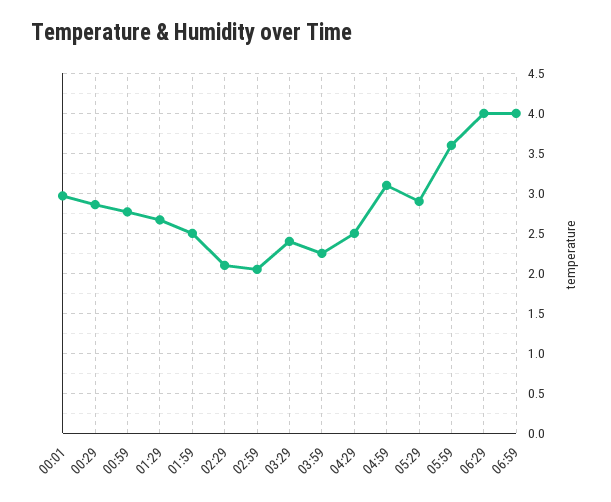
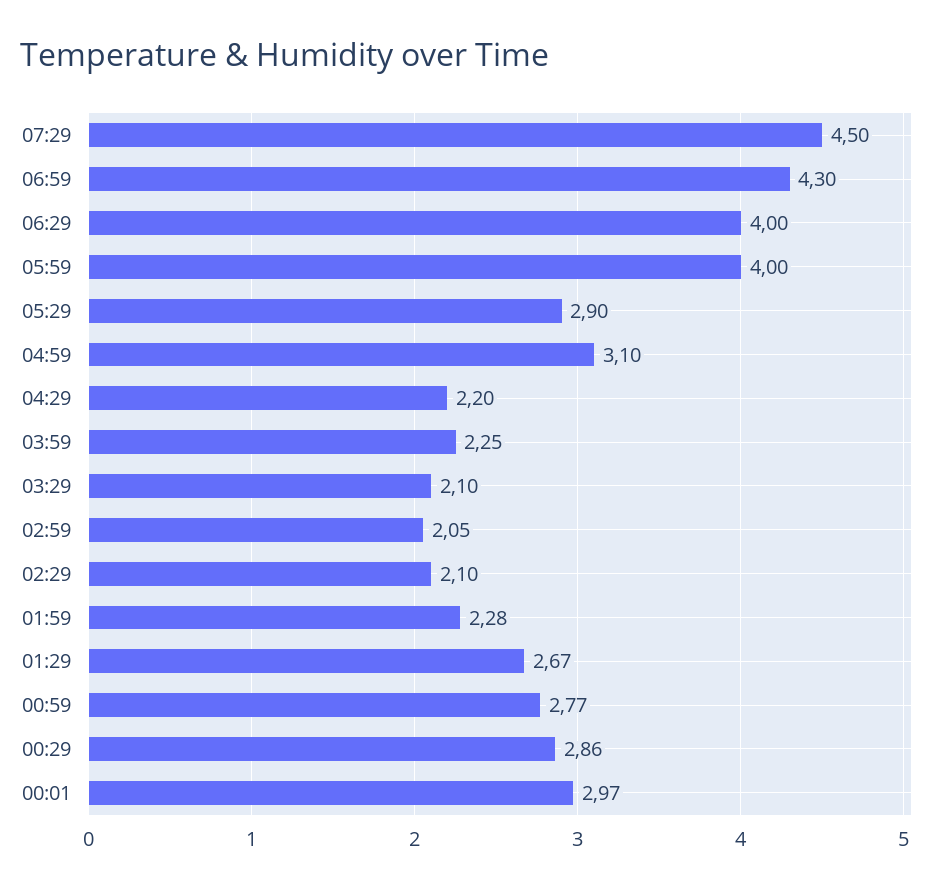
01:59: 2.5 -> 2.28
03:29: 2.4 -> 2.1
04:29: 2.5 -> 2.2
05:59: 3.6 -> 4
06:59: 4 -> 4.3
07:29: none -> 4.5

